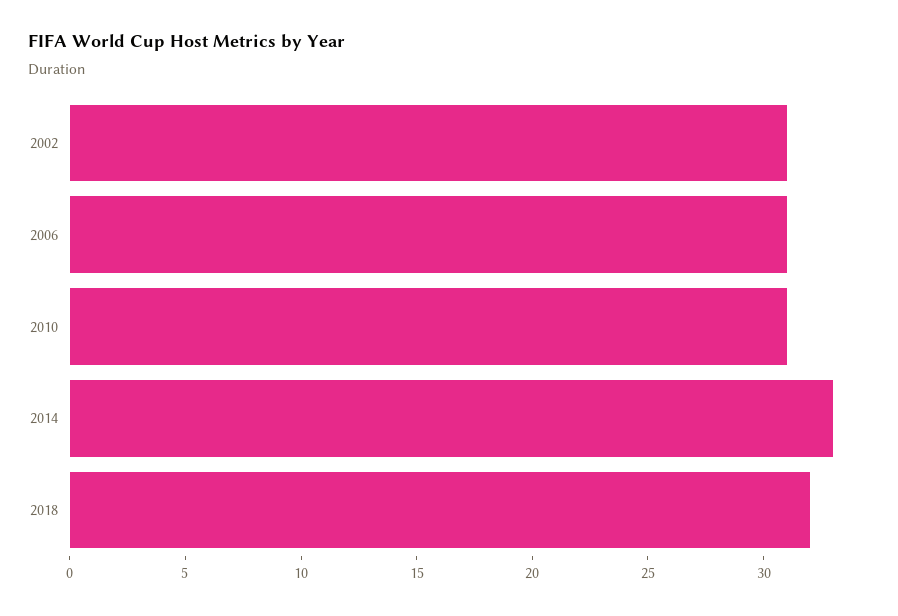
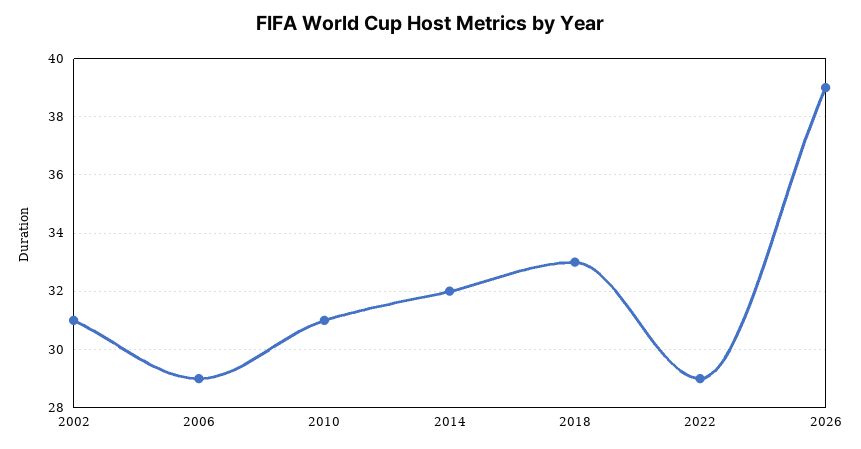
2006: 31 -> 29
2014: 33 -> 32
2018: 32 -> 33
2022: none -> 29
2026: none -> 39

